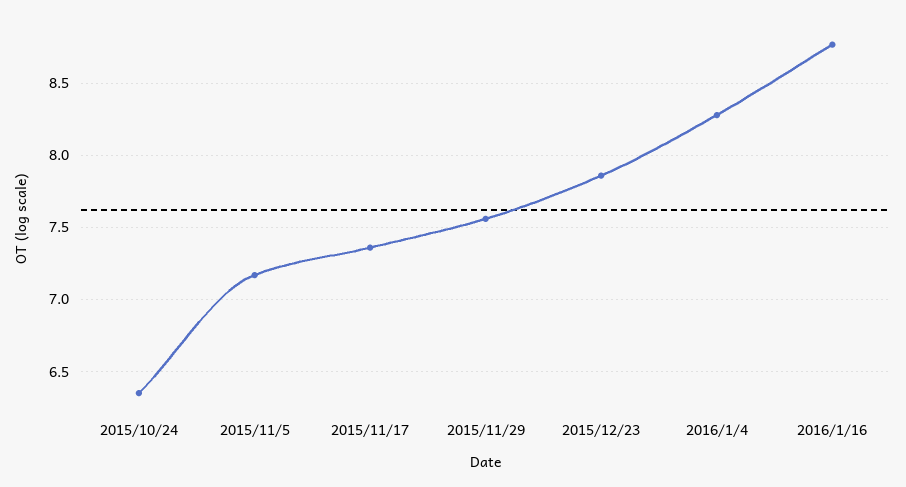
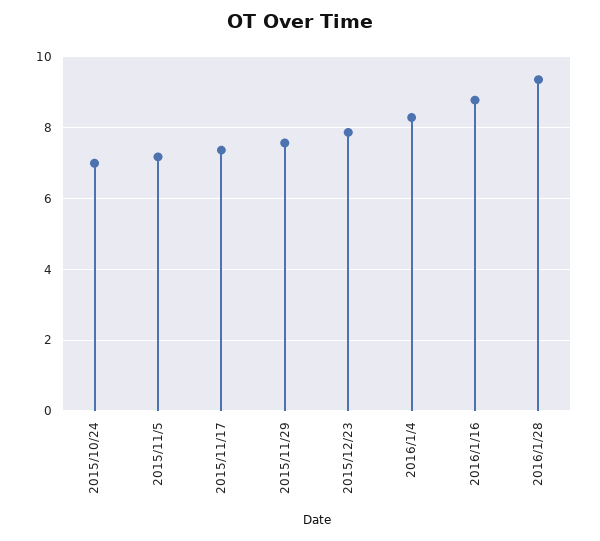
2015/10/24: 6.35 -> 7
2016/1/28: none -> 9.4

